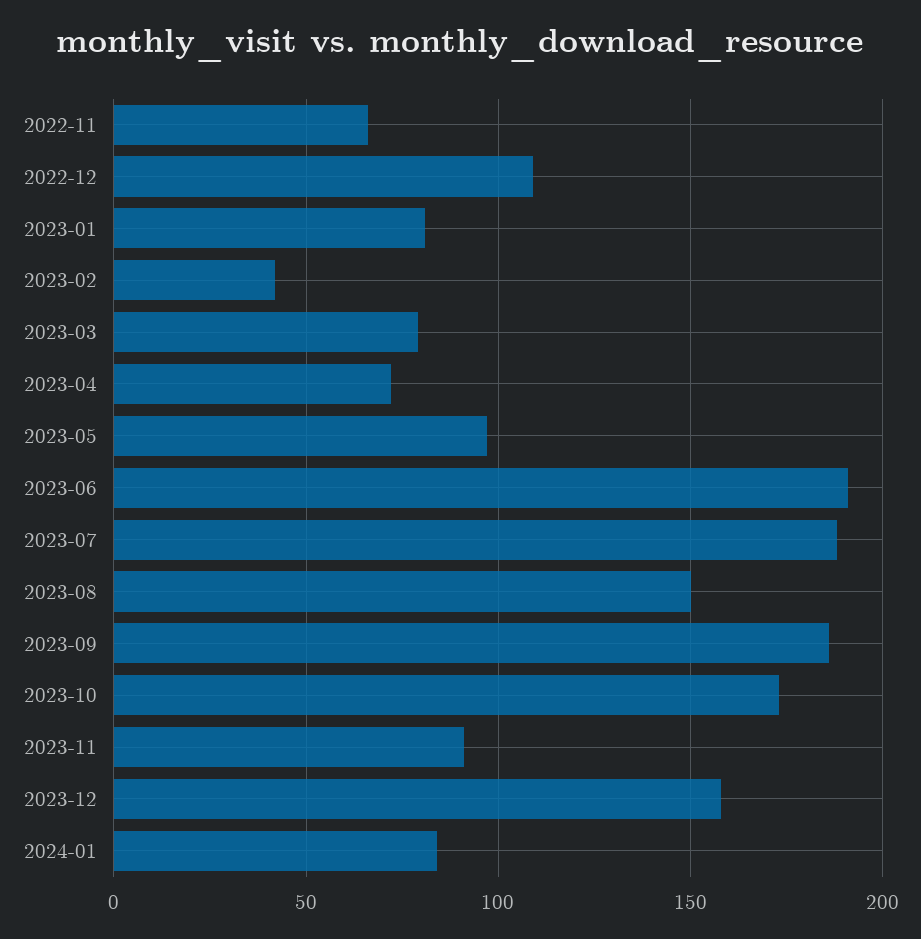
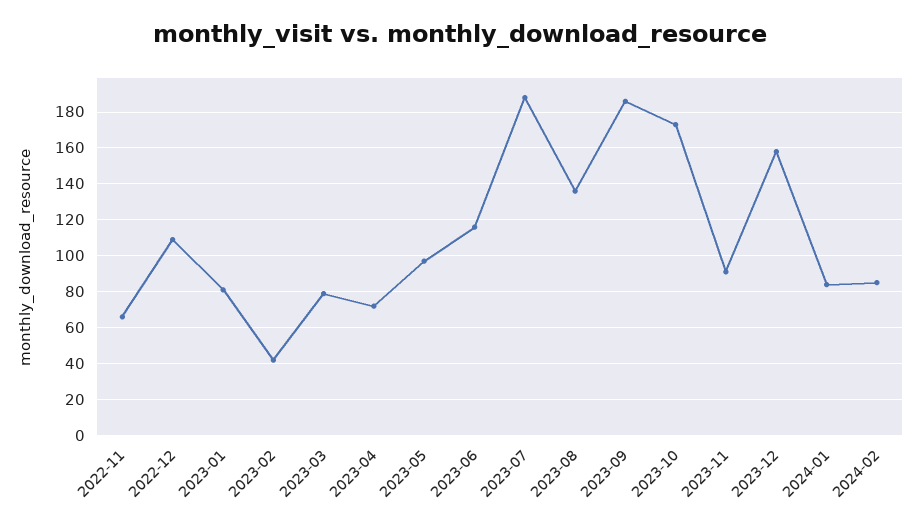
2023-06: 190 -> 115
2023-08: 150 -> 135
2024-02: none -> 85

